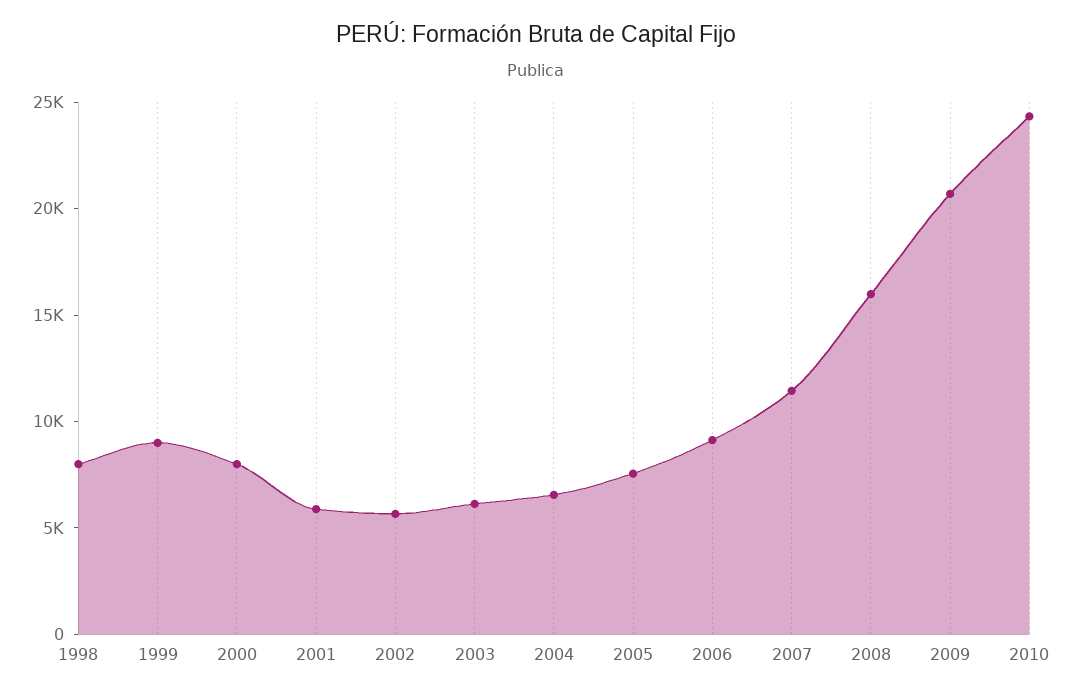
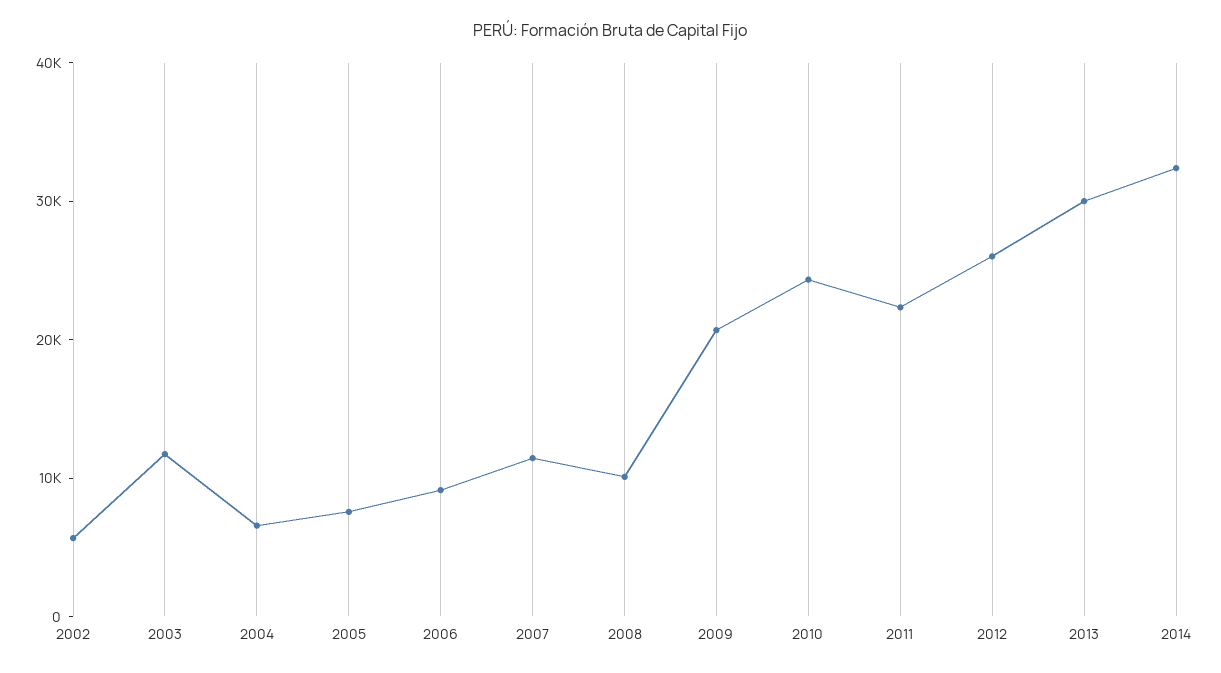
1998: 8000 -> none
1999: 9000 -> none
2000: 8000 -> none
2001: 6000 -> none
2003: 6000 -> 12000
2008: 16000 -> 10000
2011: none -> 22000
2012: none -> 26000
2013: none -> 30000
2014: none -> 32000

